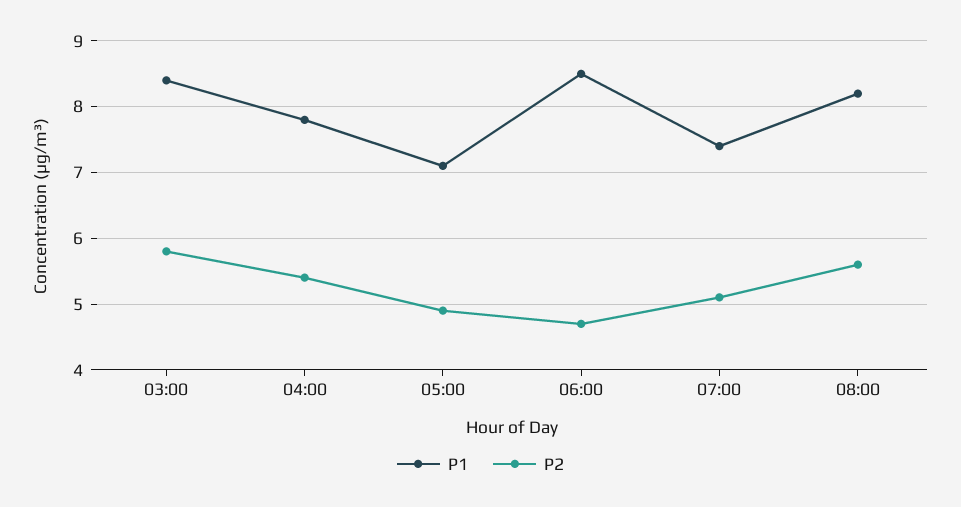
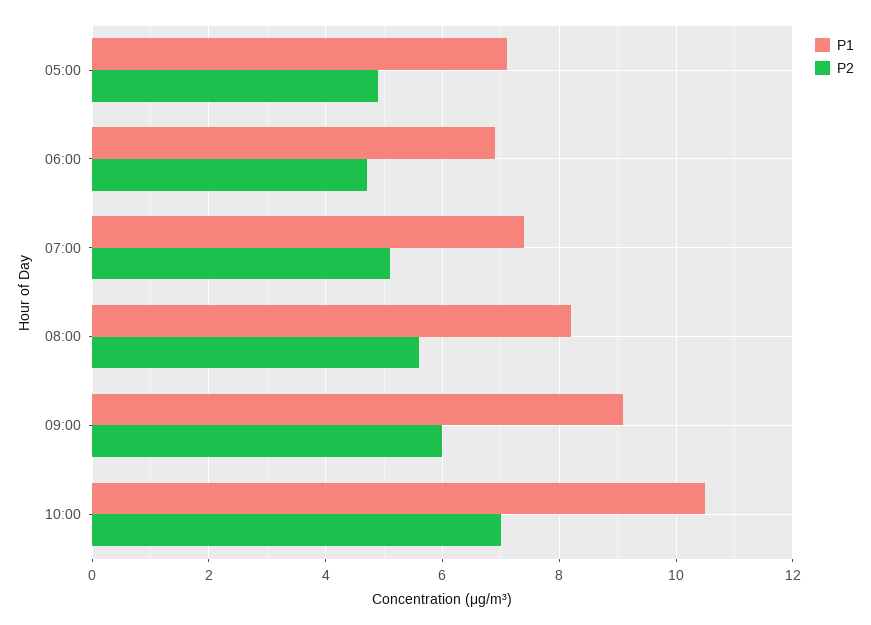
P1, 03:00: 8.4 -> none
P2, 03:00: 5.8 -> none
P1, 04:00: 7.8 -> none
P2, 04:00: 5.4 -> none
P1, 06:00: 8.5 -> 7
P1, 09:00: none -> 9
P2, 09:00: none -> 6
P1, 10:00: none -> 10.5
P2, 10:00: none -> 7

